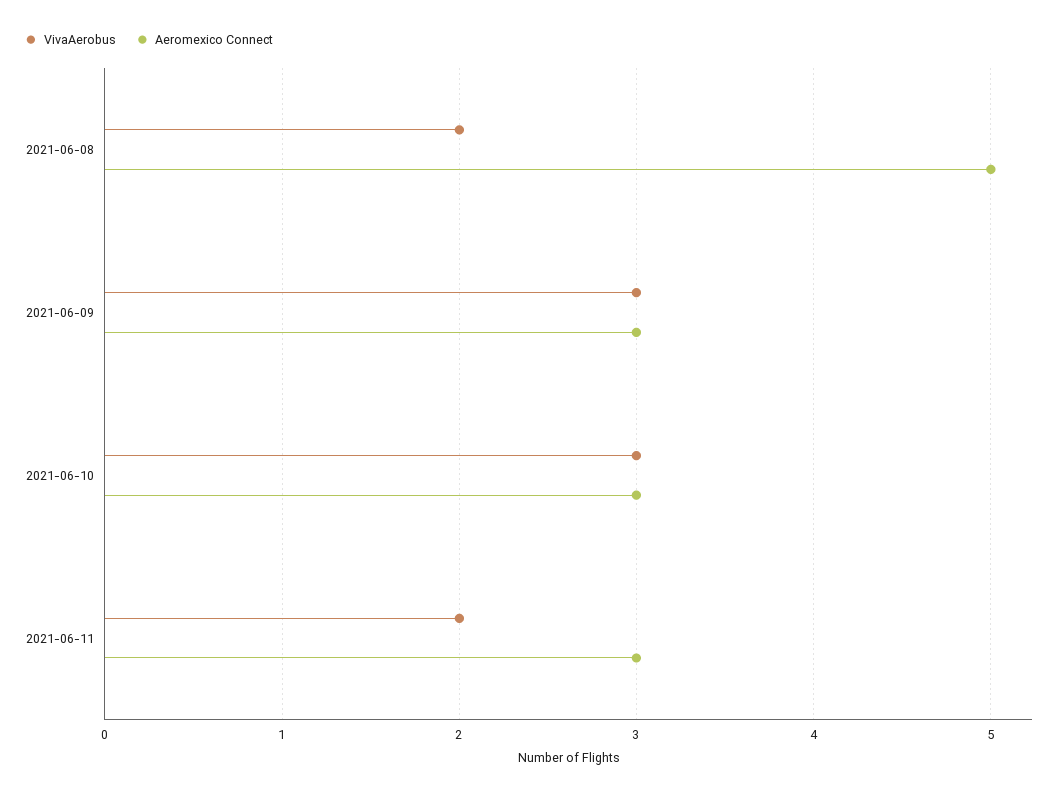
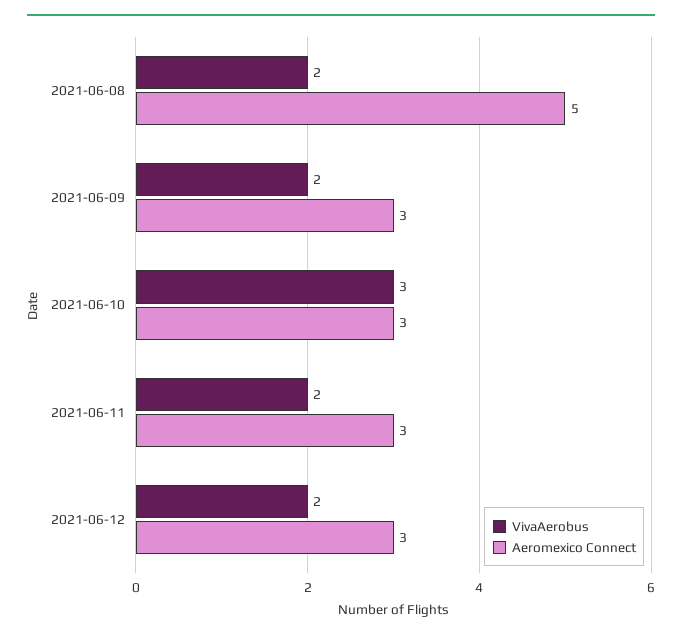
VivaAerobus, 2021-06-09: 3 -> 2
VivaAerobus, 2021-06-12: none -> 2
Aeromexico Connect, 2021-06-12: none -> 3

